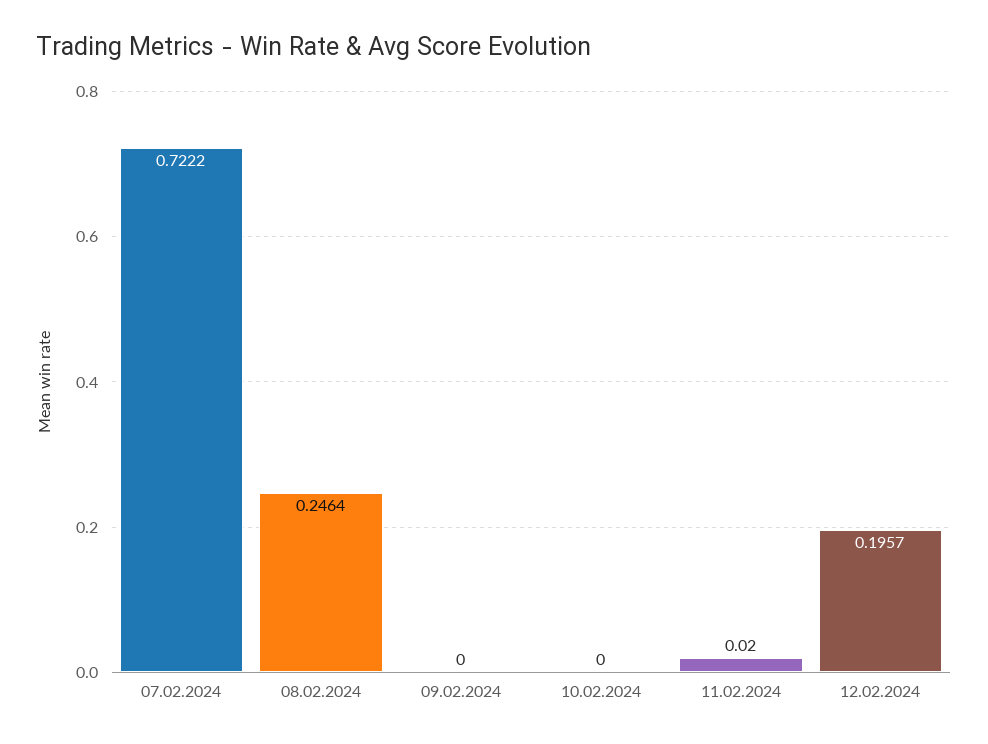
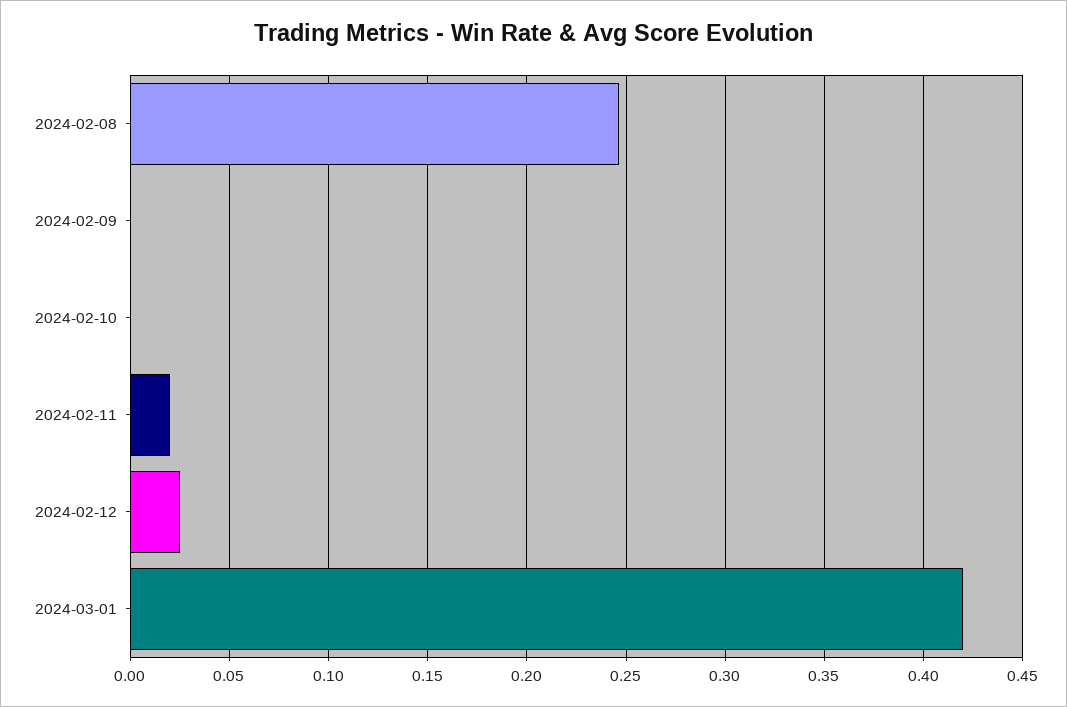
07.02.2024: 0.7222 -> none
12.02.2024: 0.1957 -> 0.025
2024-03-01: none -> 0.42

